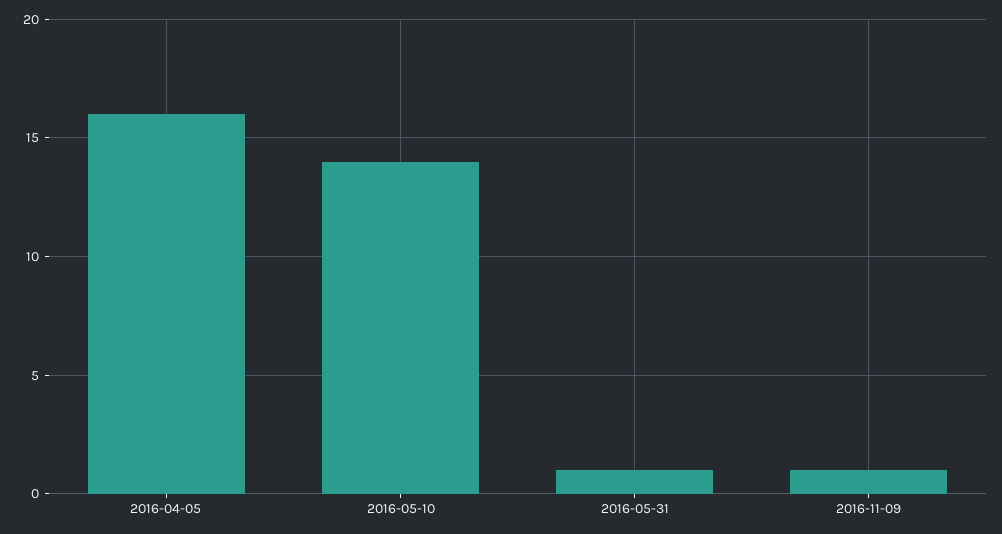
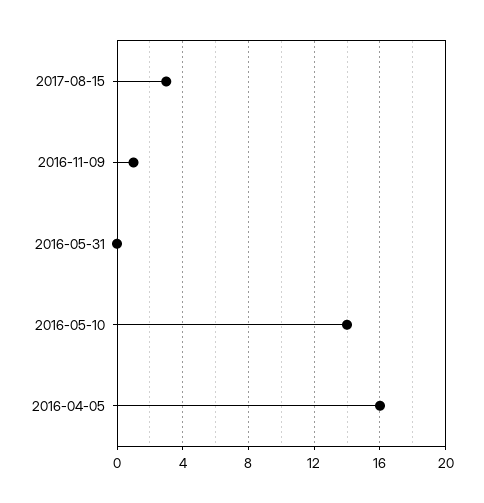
2016-05-31: 1 -> 0
2017-08-15: none -> 3

